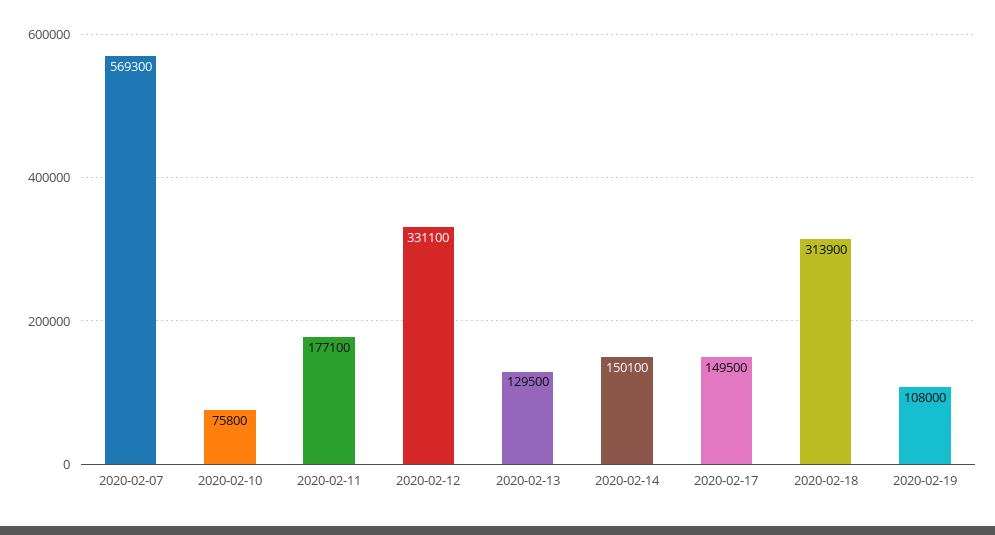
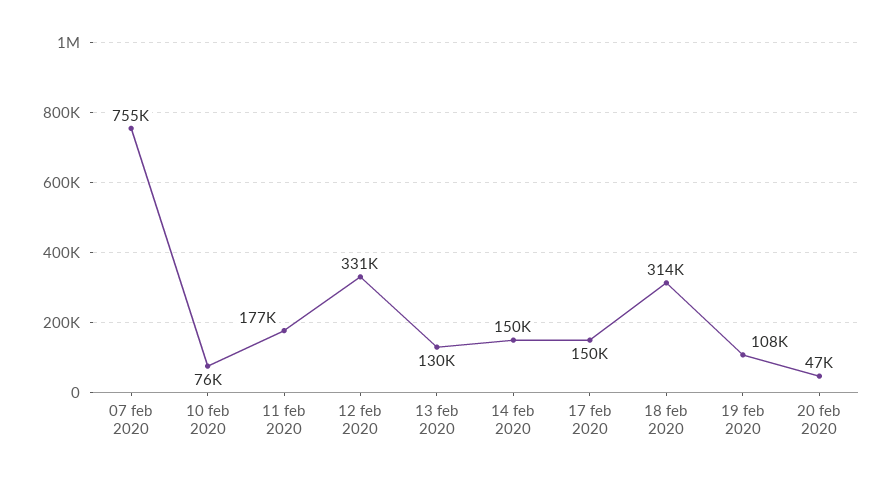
2020-02-07: 569300 -> 755000
20 feb 2020: none -> 47000

